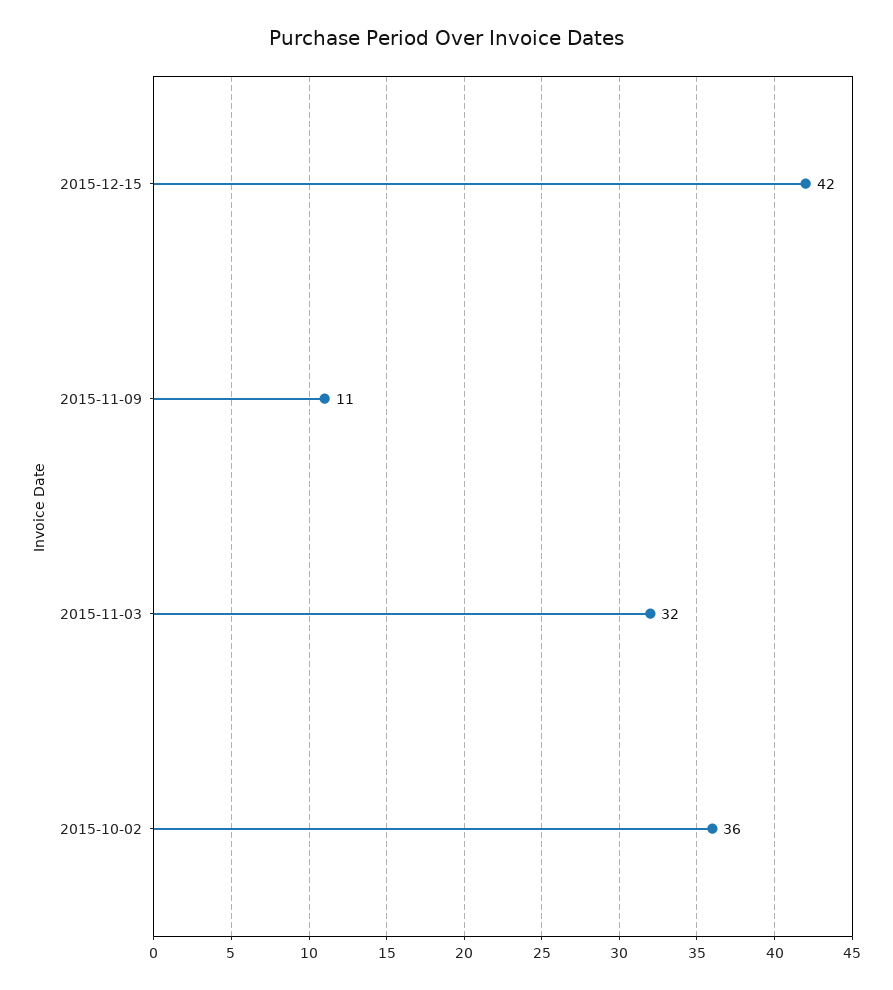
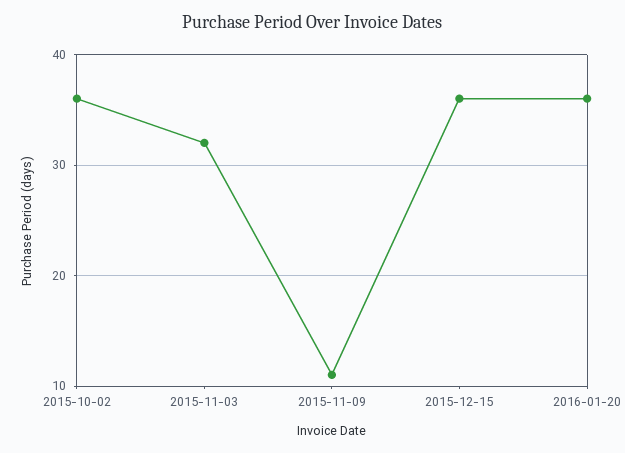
2015-12-15: 42 -> 36
2016-01-20: none -> 36

